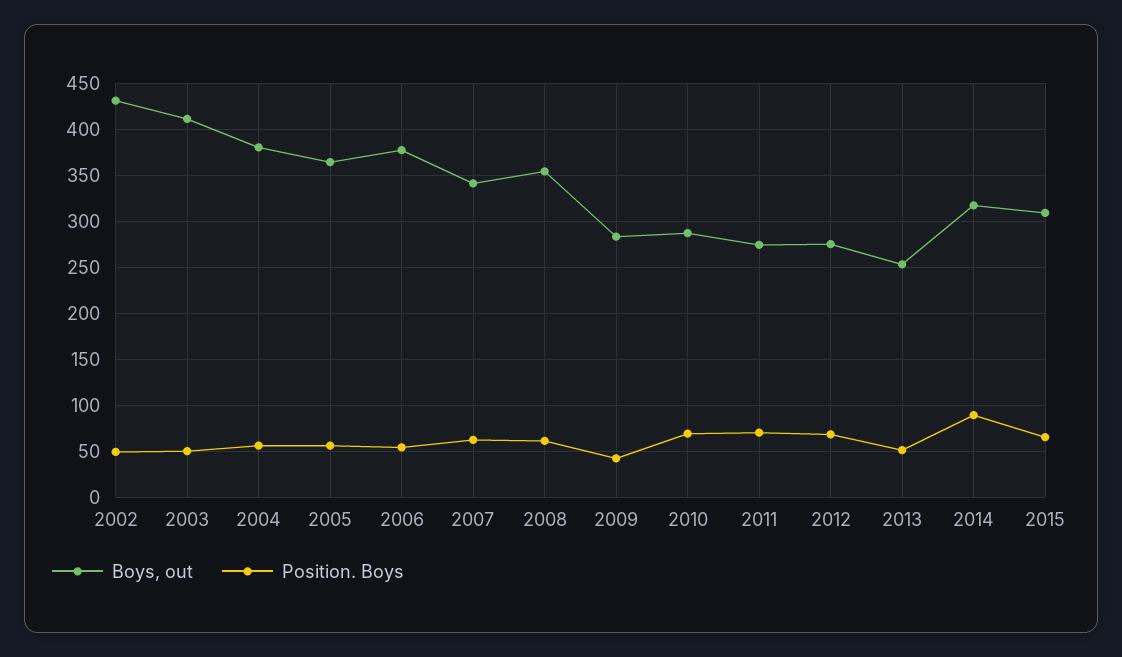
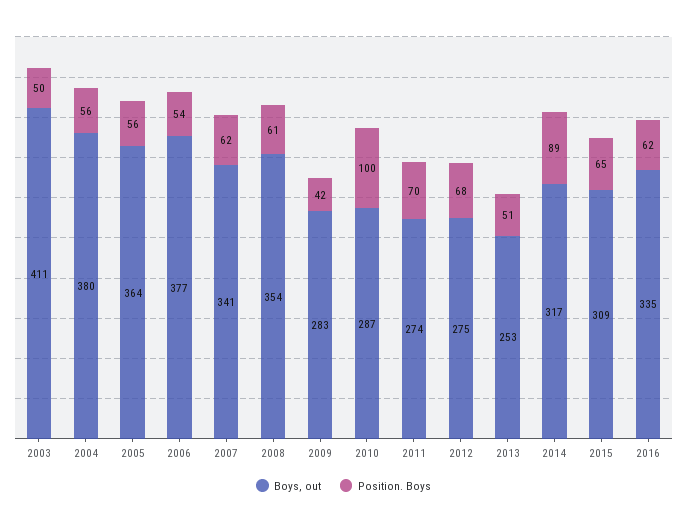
Boys, out, 2002: 430 -> none
Position. Boys, 2002: 50 -> none
Position. Boys, 2010: 70 -> 100
Boys, out, 2016: none -> 335
Position. Boys, 2016: none -> 62

